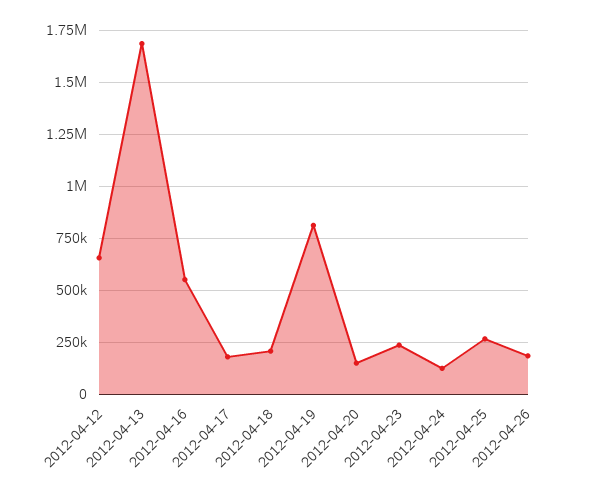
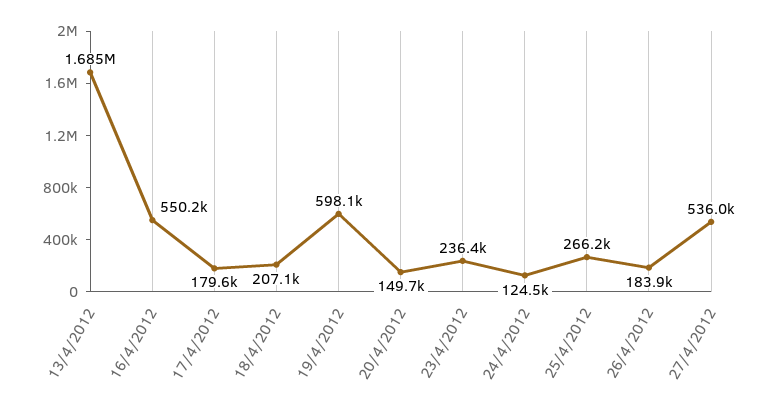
2012-04-12: 650000 -> none
2012-04-19: 800000 -> 598100
27/4/2012: none -> 536000

